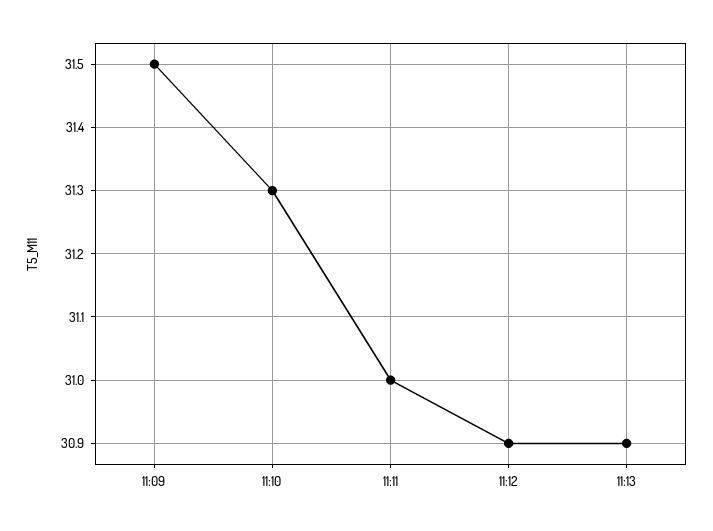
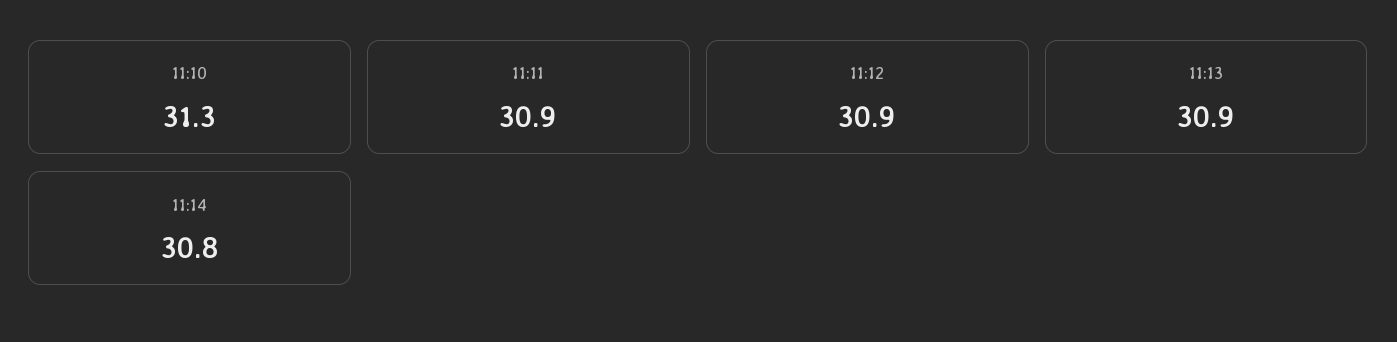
11:09: 31.5 -> none
11:11: 31 -> 30.9
11:14: none -> 30.8

